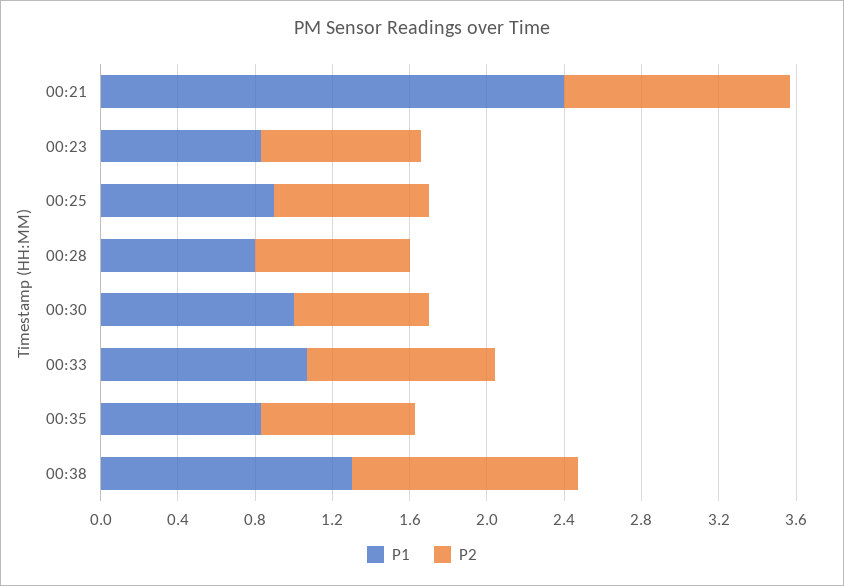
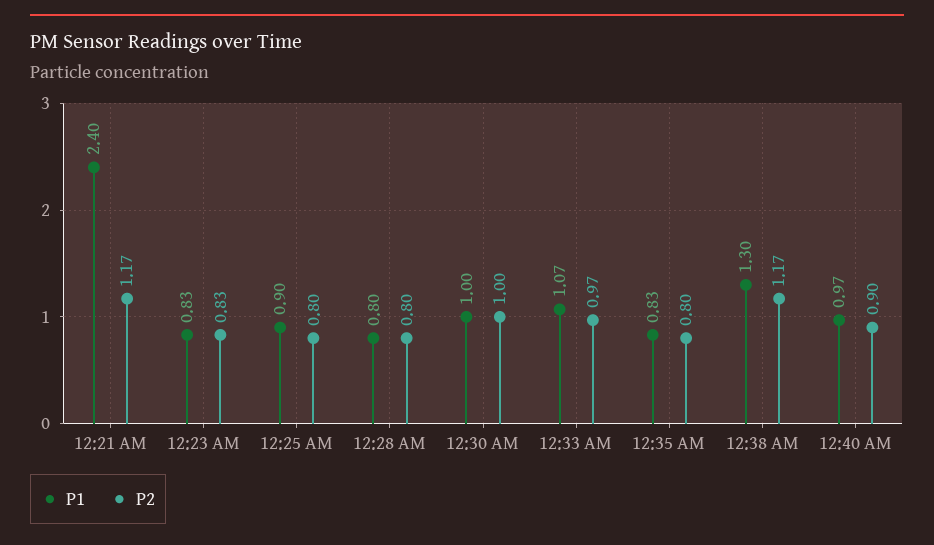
P2, 00:30: 0.7 -> 1
P1, 12:40 AM: none -> 0.97
P2, 12:40 AM: none -> 0.9

